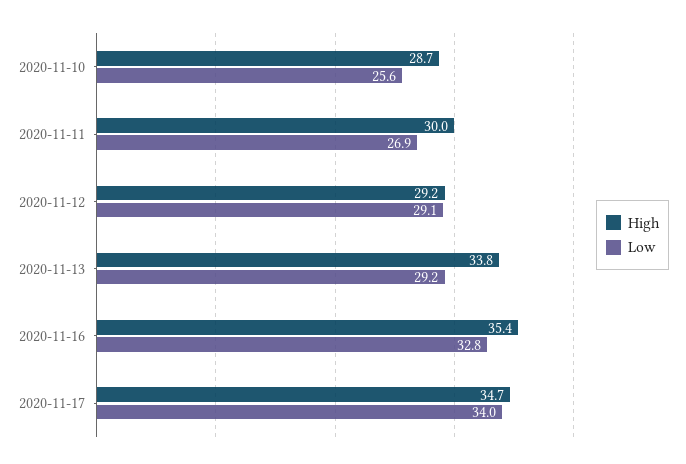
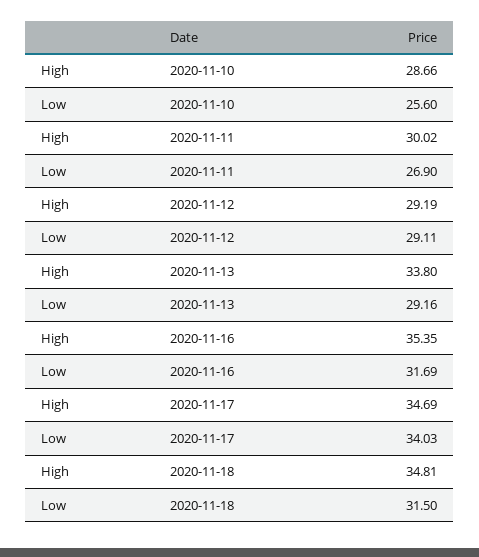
Low, 2020-11-16: 32.8 -> 31.69
High, 2020-11-18: none -> 34.81
Low, 2020-11-18: none -> 31.5

